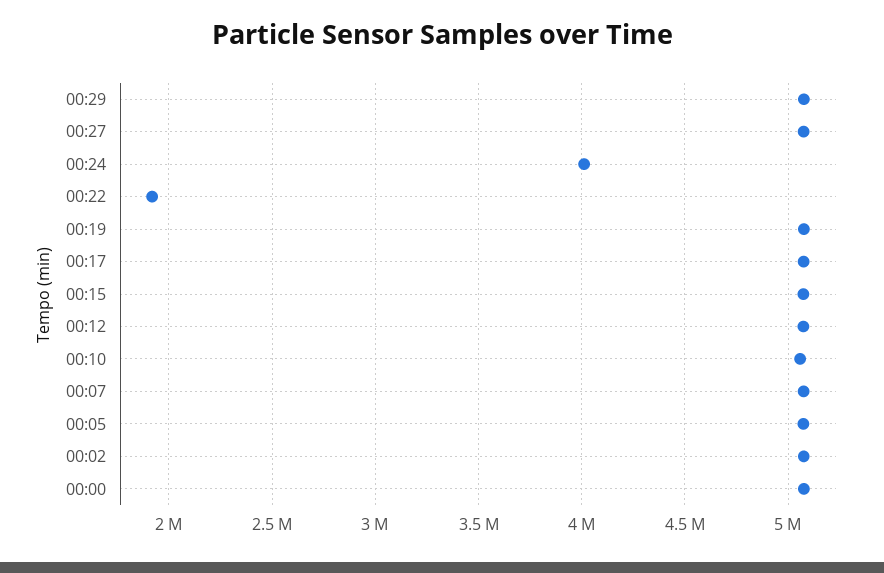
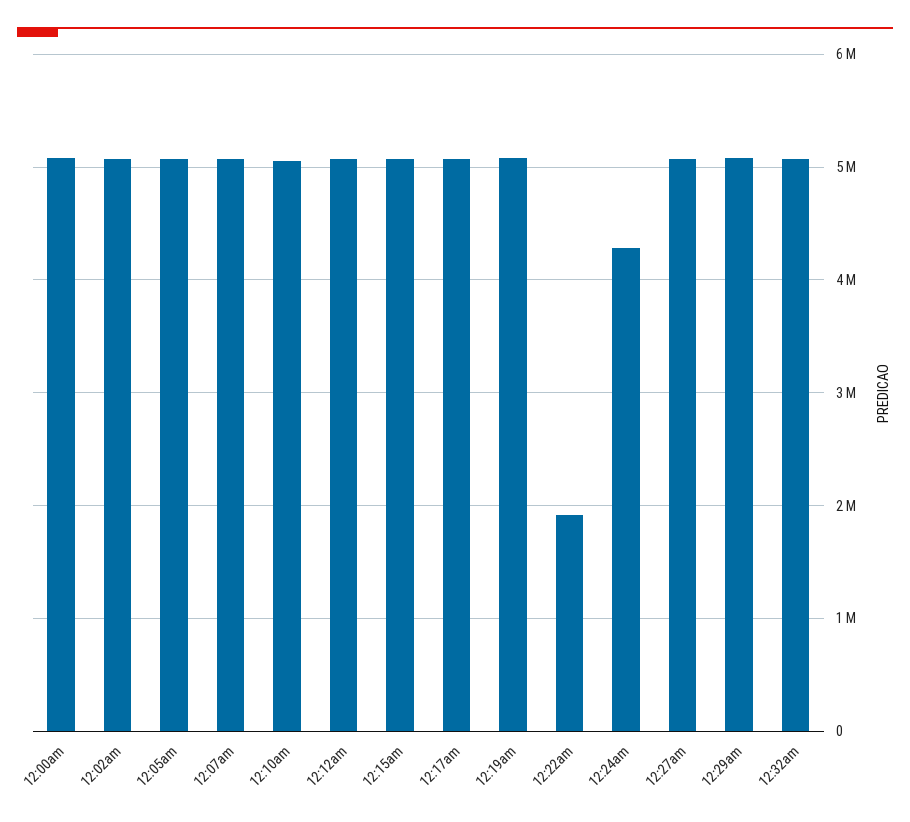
00:24: 4000000 -> 4300000
12:32am: none -> 5100000

